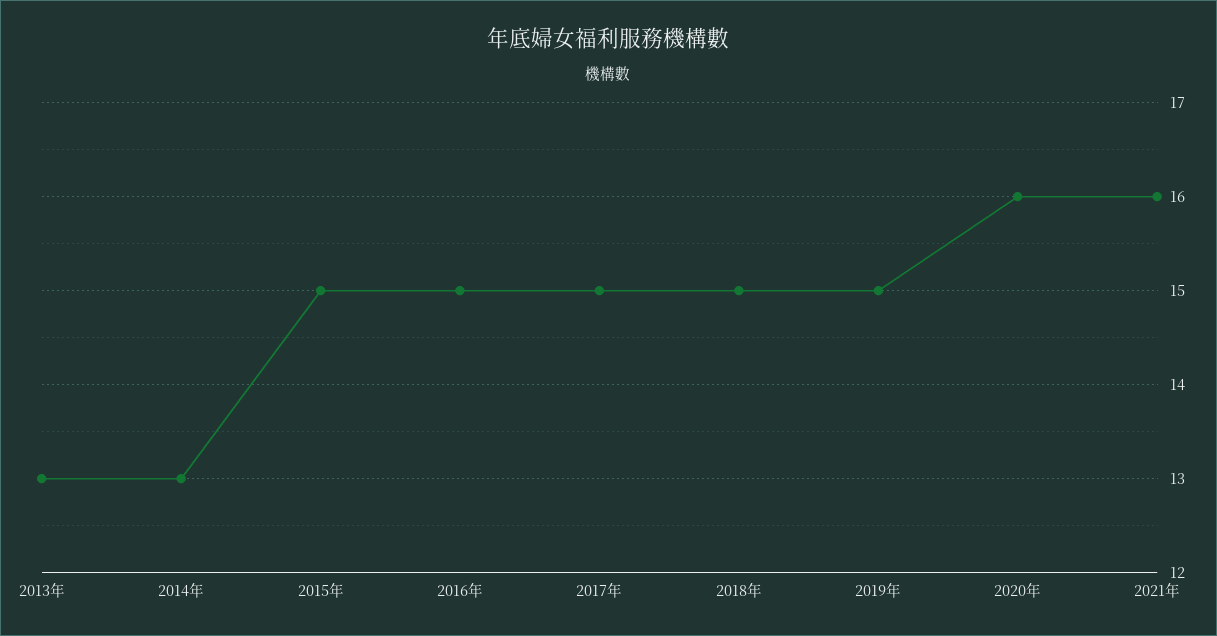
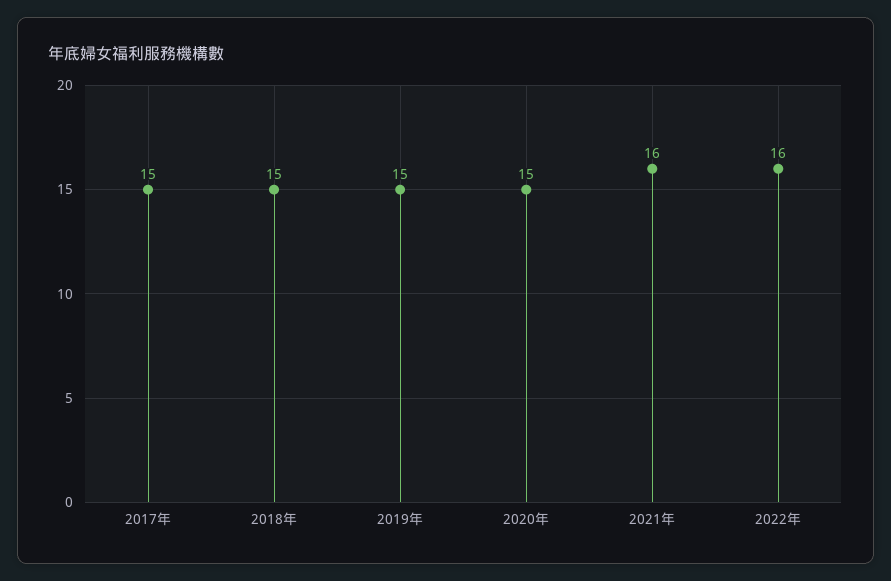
2013年: 13 -> none
2014年: 13 -> none
2015年: 15 -> none
2016年: 15 -> none
2020年: 16 -> 15
2022年: none -> 16

